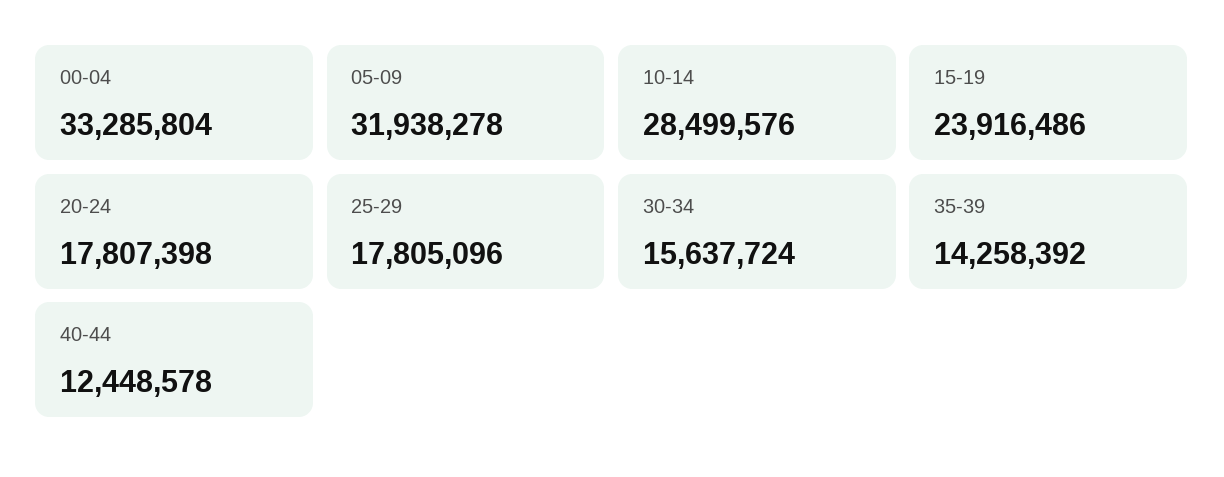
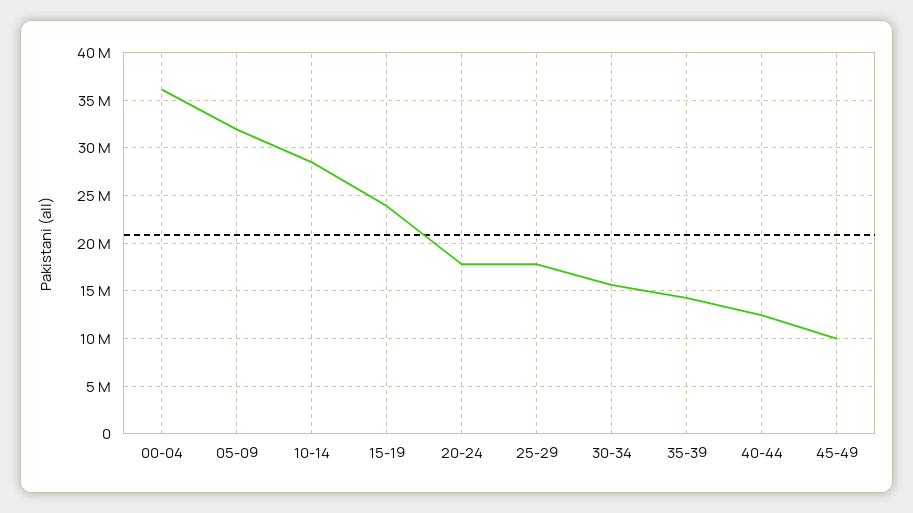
00-04: 33285804 -> 36000000
45-49: none -> 10000000

